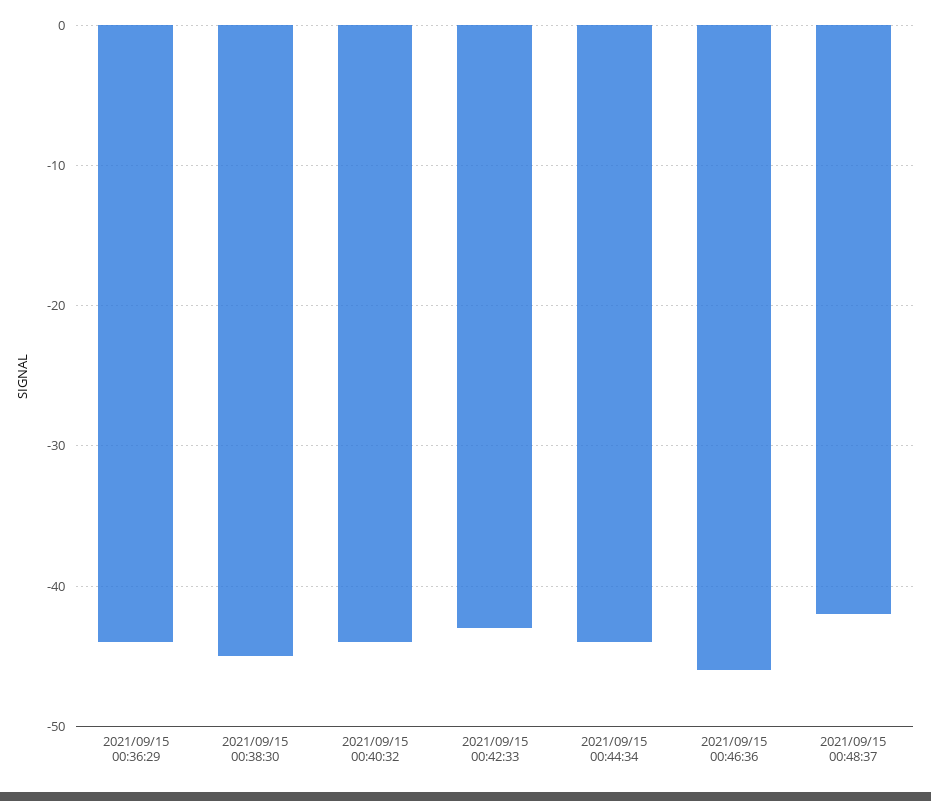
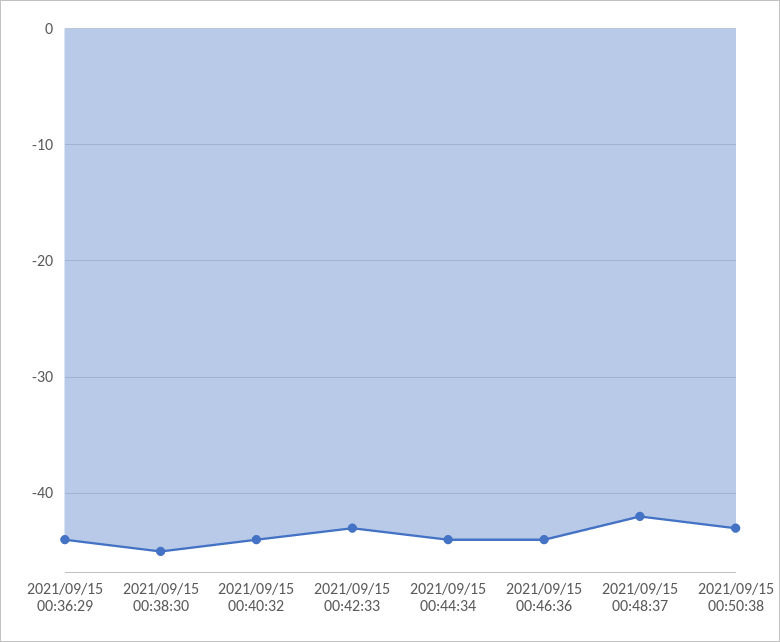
2021/09/15 00:46:36: -46 -> -44
2021/09/15 00:50:38: none -> -43

